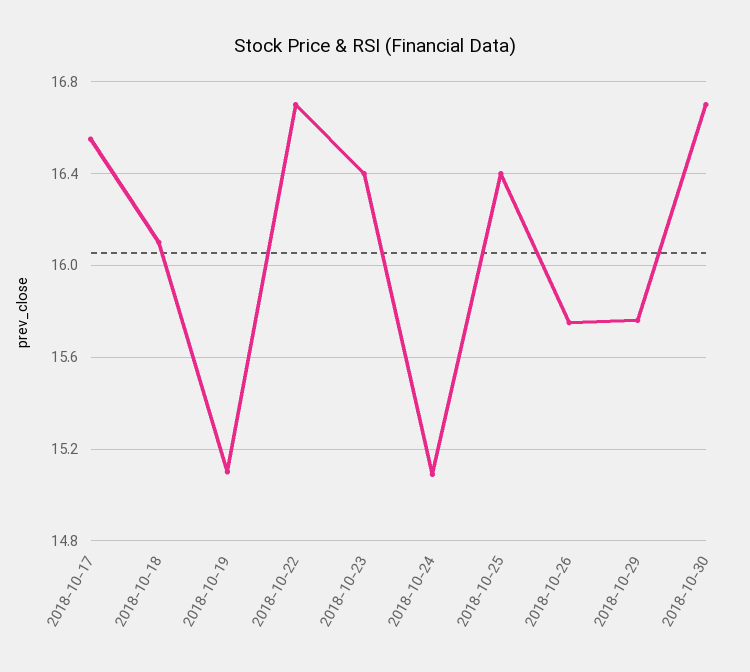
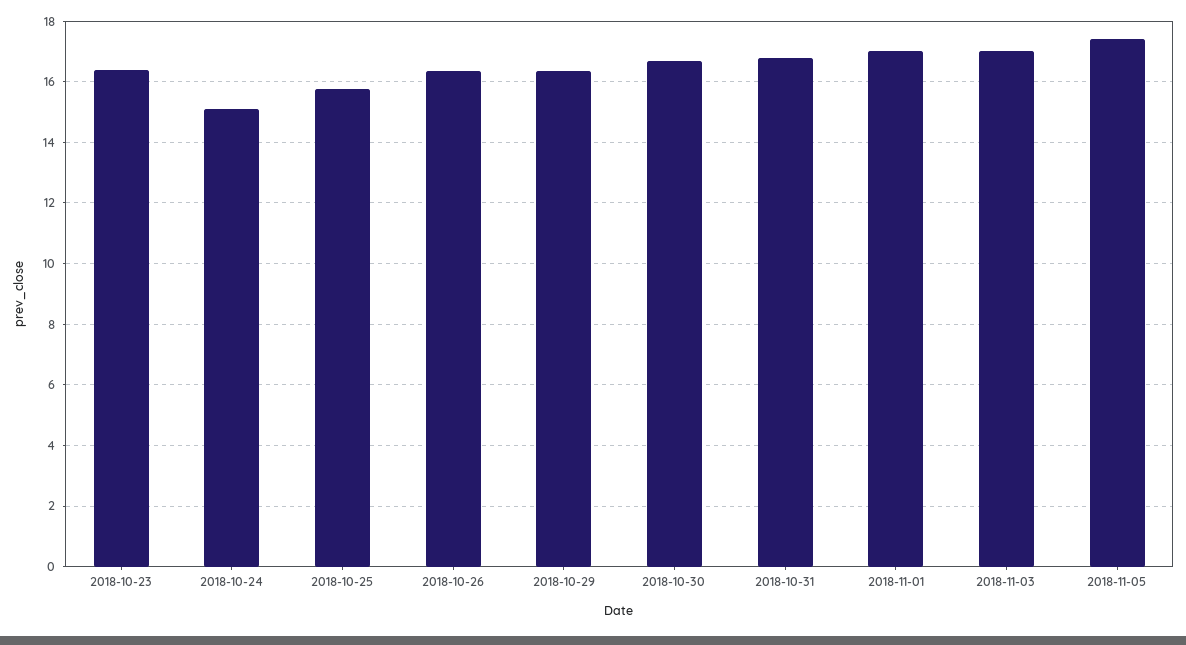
2018-10-17: 16.55 -> none
2018-10-18: 16.1 -> none
2018-10-19: 15.1 -> none
2018-10-22: 16.7 -> none
2018-10-25: 16.4 -> 15.8
2018-10-26: 15.75 -> 16.4
2018-10-29: 15.75 -> 16.4
2018-10-31: none -> 16.8
2018-11-01: none -> 17
2018-11-03: none -> 17
2018-11-05: none -> 17.4

